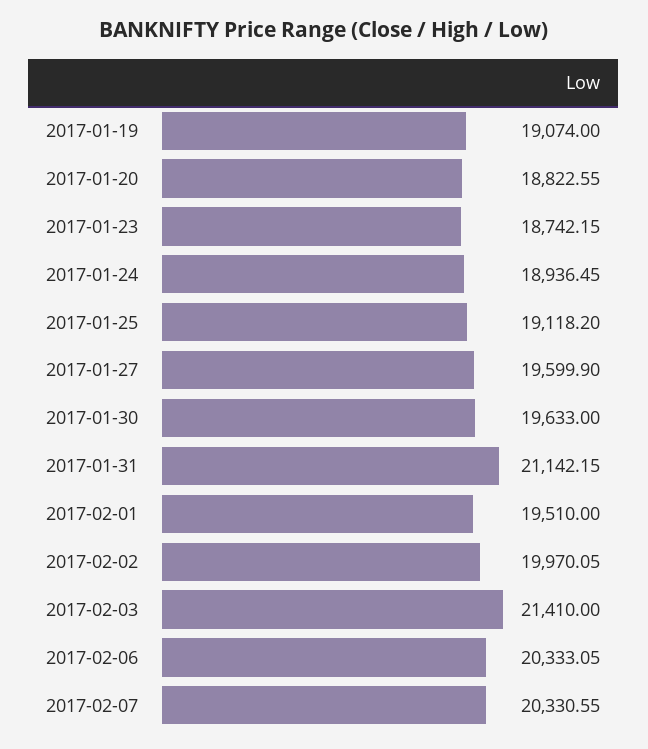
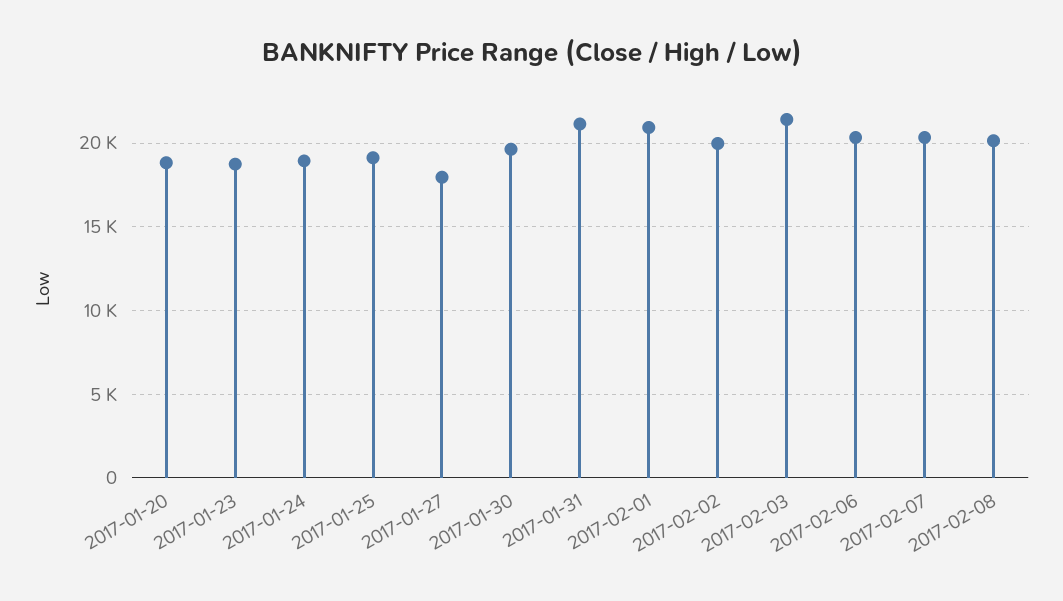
2017-01-19: 19074 -> none
2017-01-27: 19599.9 -> 18000
2017-02-01: 19510 -> 21000
2017-02-08: none -> 20000

